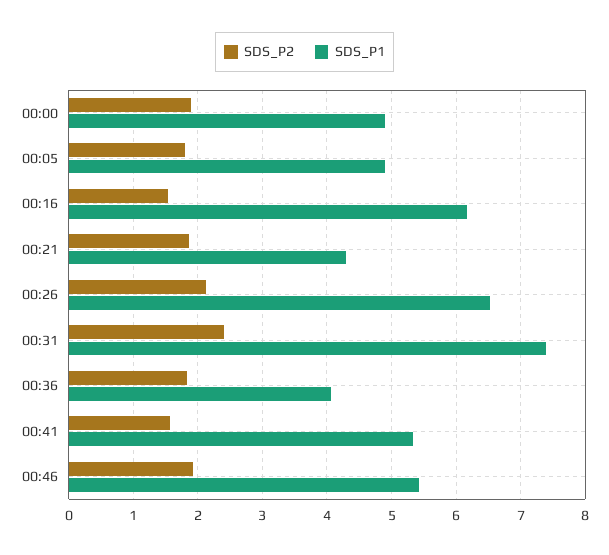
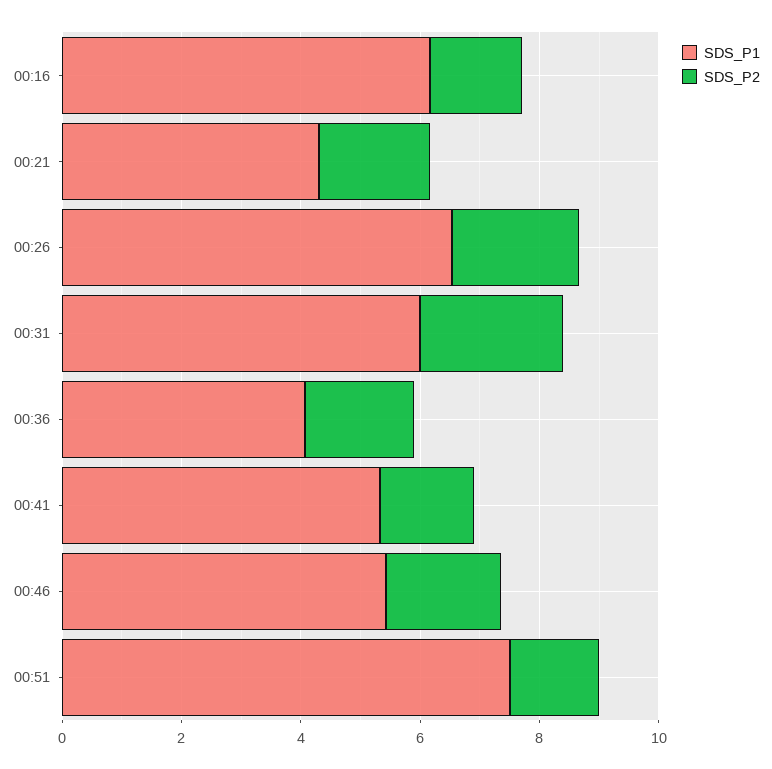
SDS_P2, 00:00: 1.9 -> none
SDS_P1, 00:00: 4.9 -> none
SDS_P2, 00:05: 1.8 -> none
SDS_P1, 00:05: 4.9 -> none
SDS_P1, 00:31: 7.4 -> 6
SDS_P1, 00:51: none -> 7.5
SDS_P2, 00:51: none -> 1.5

